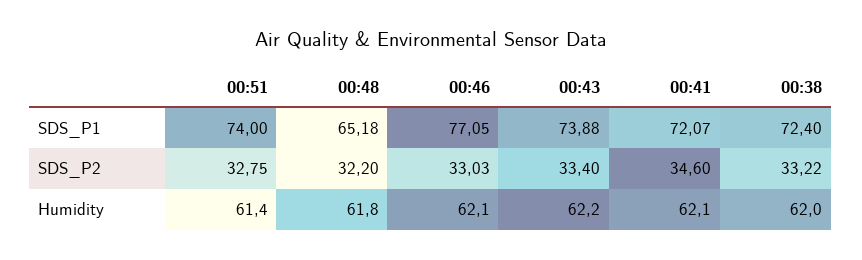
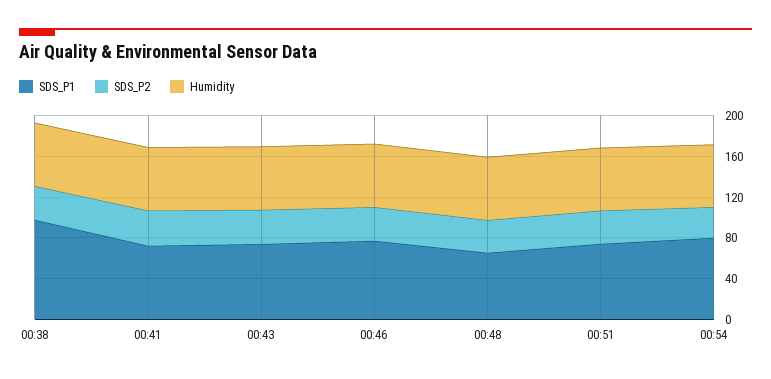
SDS_P1, 00:38: 72.4 -> 100
SDS_P1, 00:54: none -> 80
SDS_P2, 00:54: none -> 30
Humidity, 00:54: none -> 60

